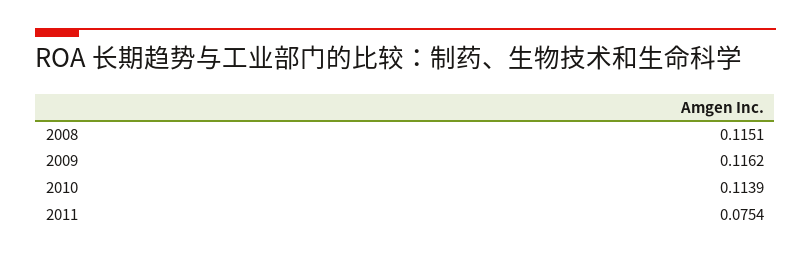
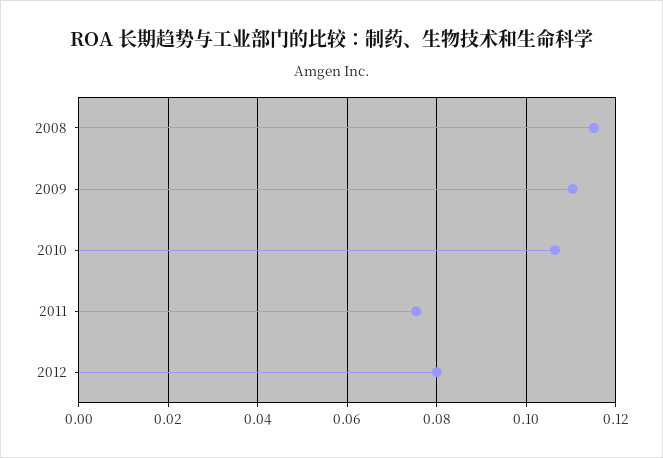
2009: 0.1162 -> 0.11
2010: 0.1139 -> 0.106
2012: none -> 0.08

